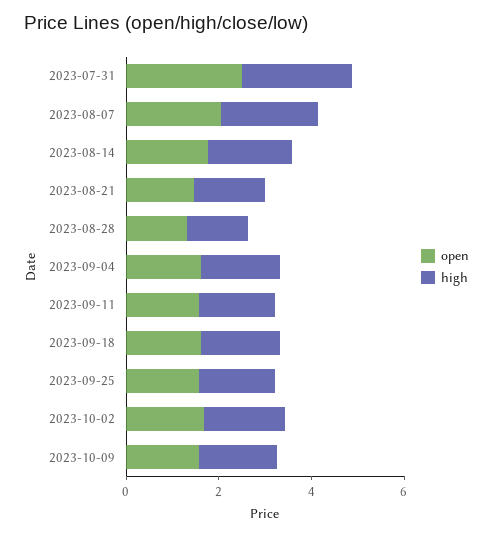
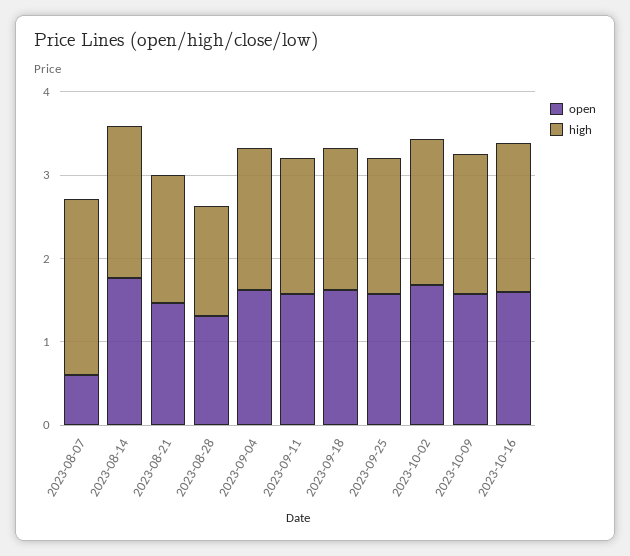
open, 2023-07-31: 2.5 -> none
high, 2023-07-31: 2.5 -> none
open, 2023-08-07: 2 -> 0.6
open, 2023-10-16: none -> 1.6
high, 2023-10-16: none -> 1.8

